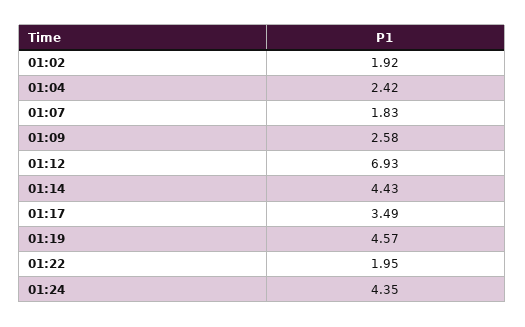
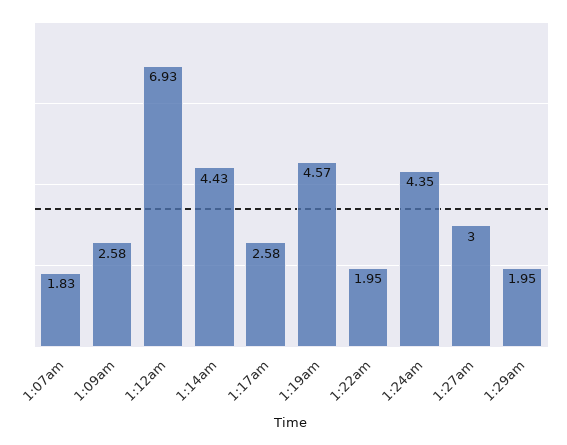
01:02: 1.92 -> none
01:04: 2.42 -> none
01:17: 3.49 -> 2.58
1:27am: none -> 3
1:29am: none -> 1.95

